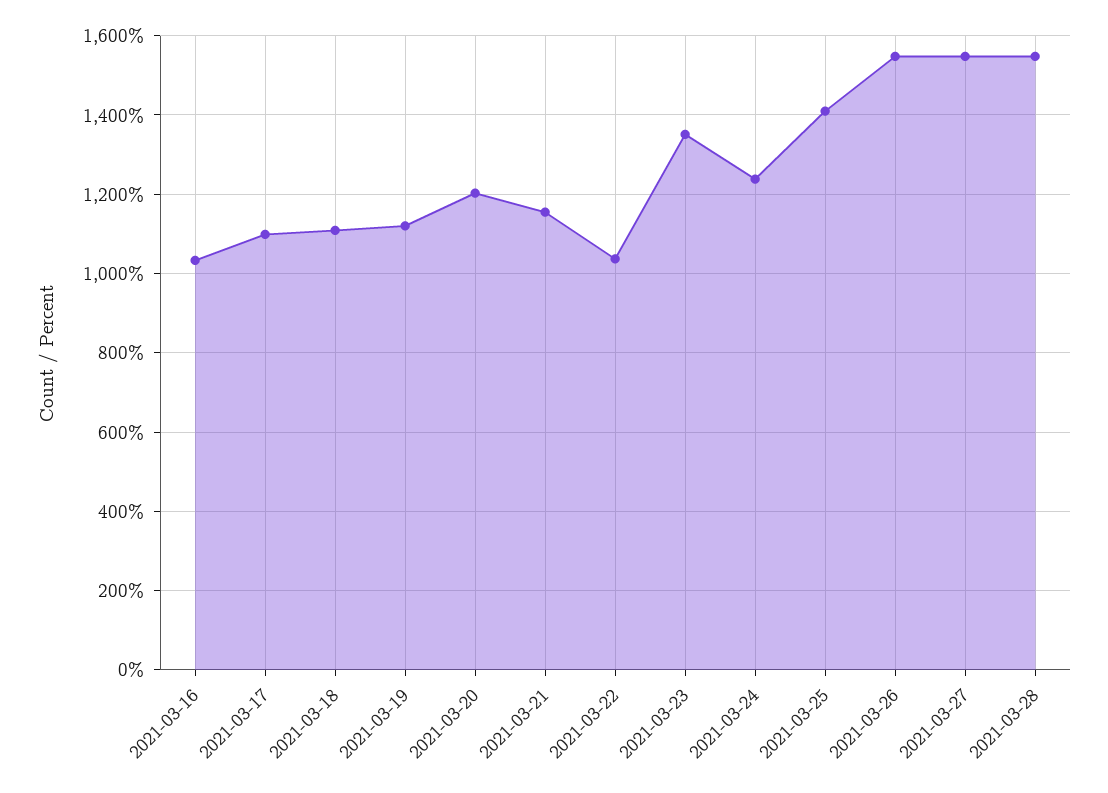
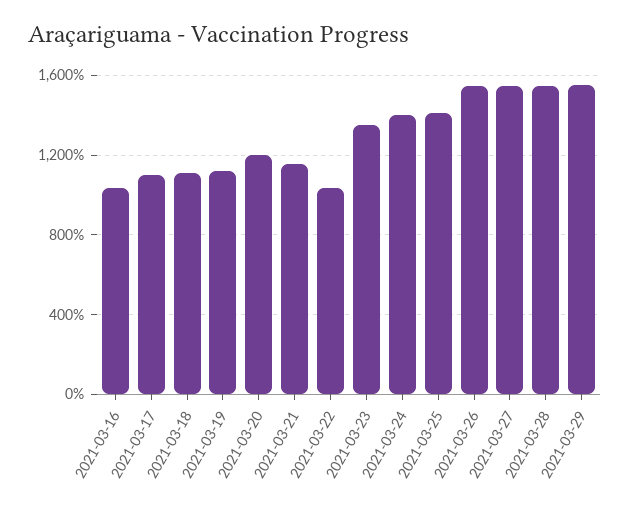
2021-03-24: 1240 -> 1400
2021-03-29: none -> 1550

